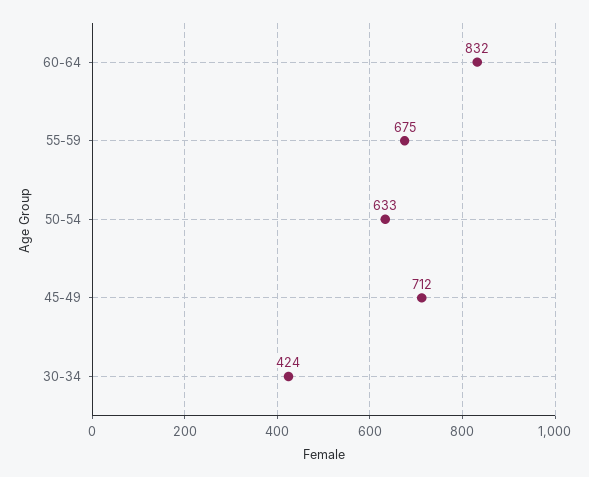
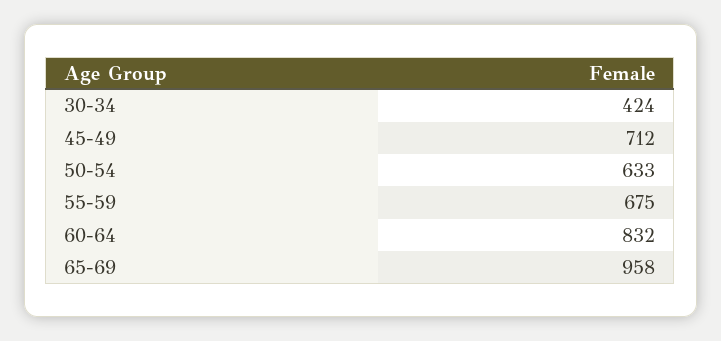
65-69: none -> 958

